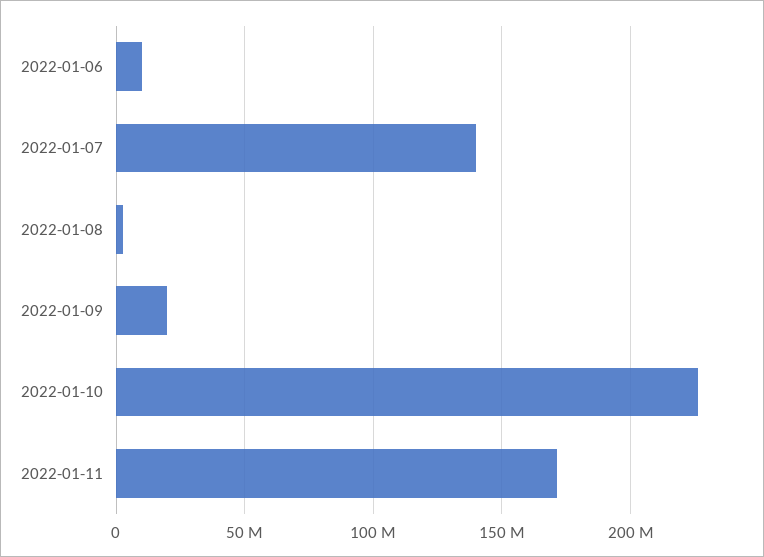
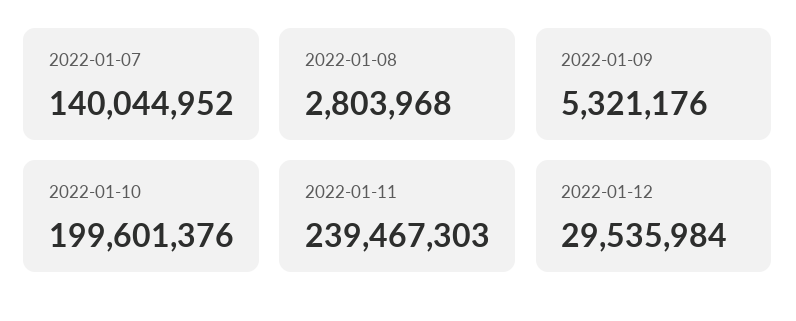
2022-01-06: 10000000 -> none
2022-01-09: 20000000 -> 5321176
2022-01-10: 225000000 -> 199601376
2022-01-11: 170000000 -> 239467303
2022-01-12: none -> 29535984

